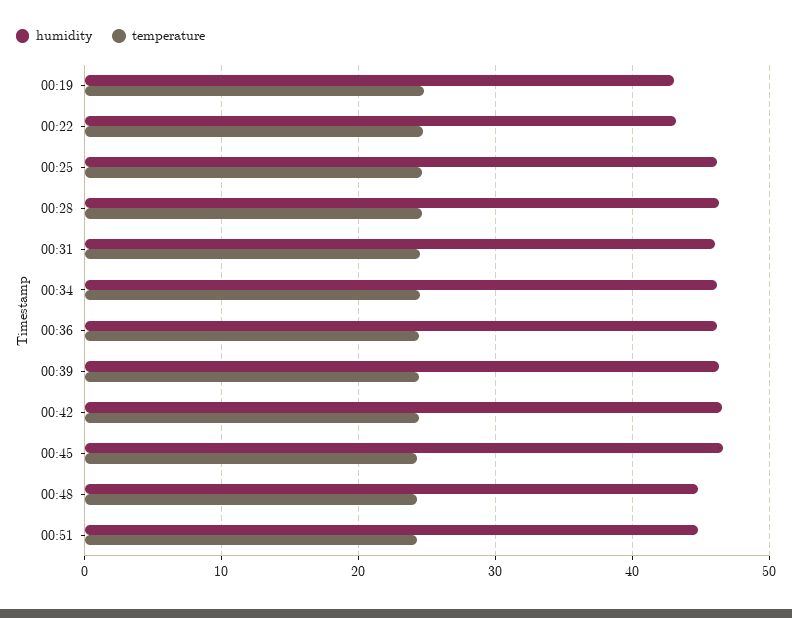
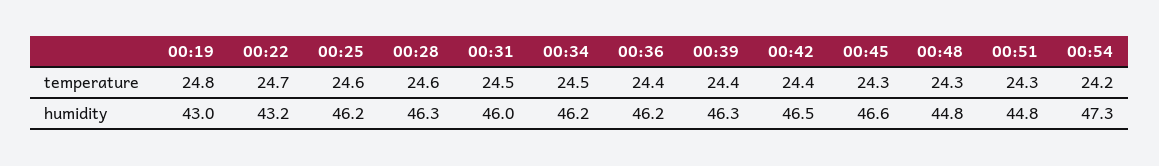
temperature, 00:54: none -> 24.2
humidity, 00:54: none -> 47.3

